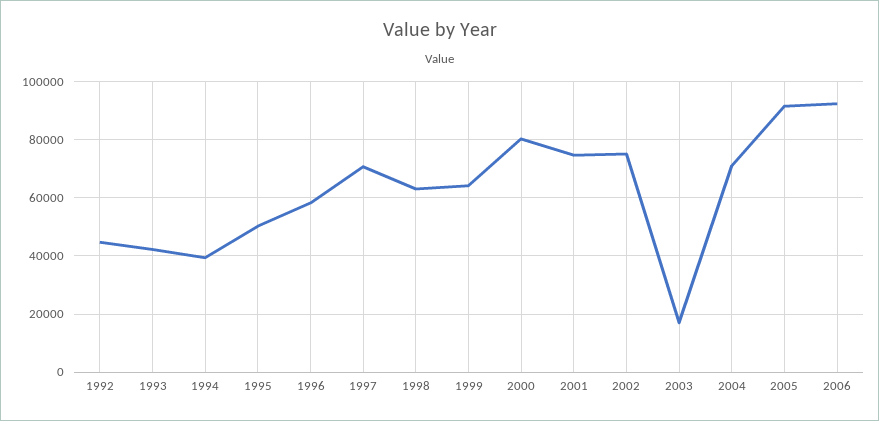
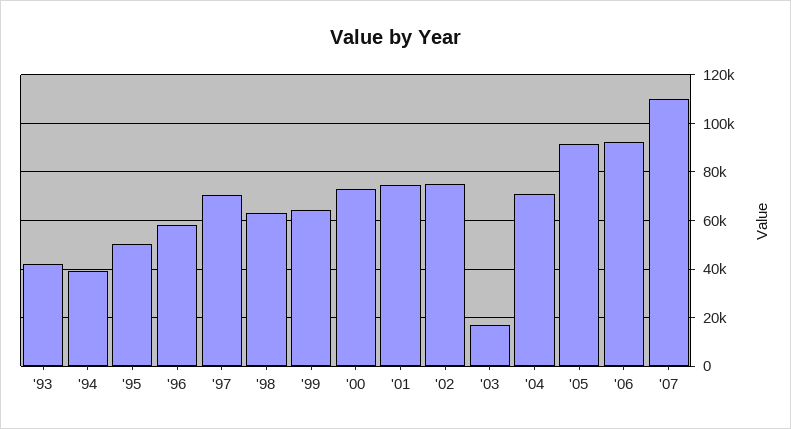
1992: 45000 -> none
2000: 80000 -> 72500
'07: none -> 110000

